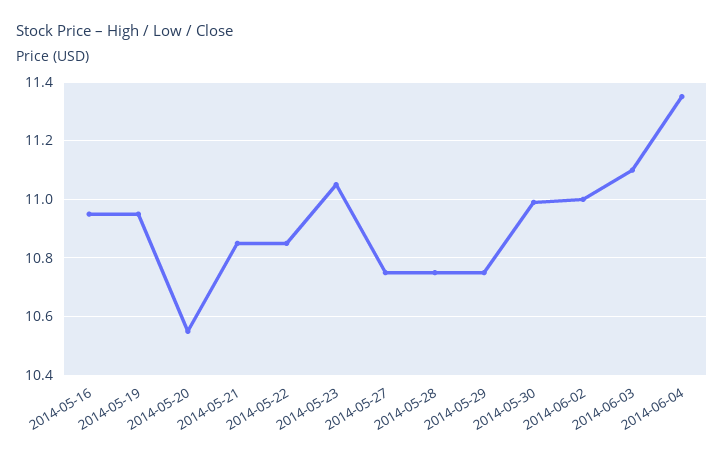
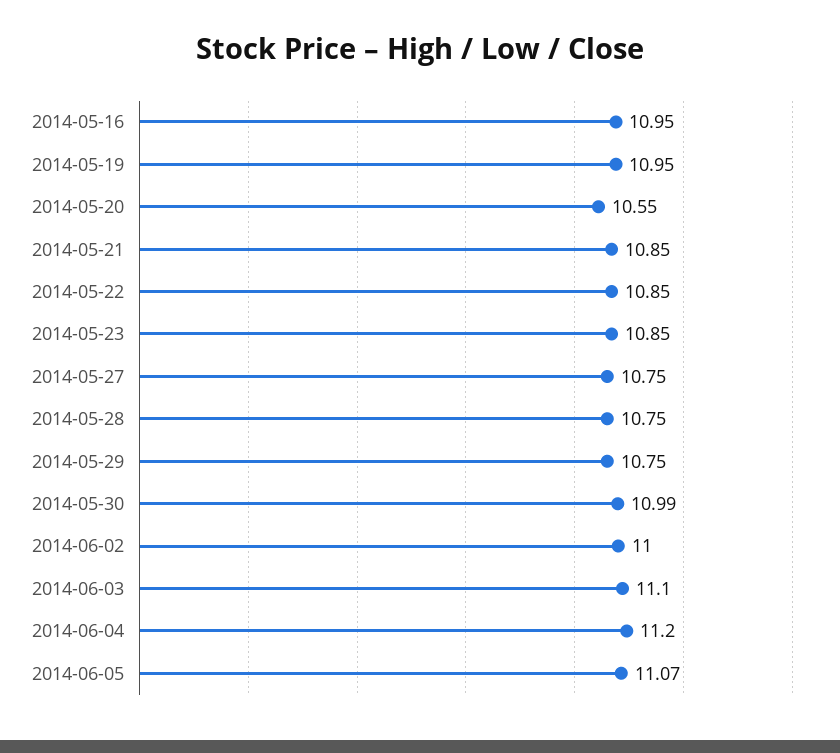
2014-05-23: 11.05 -> 10.85
2014-06-04: 11.35 -> 11.2
2014-06-05: none -> 11.07

